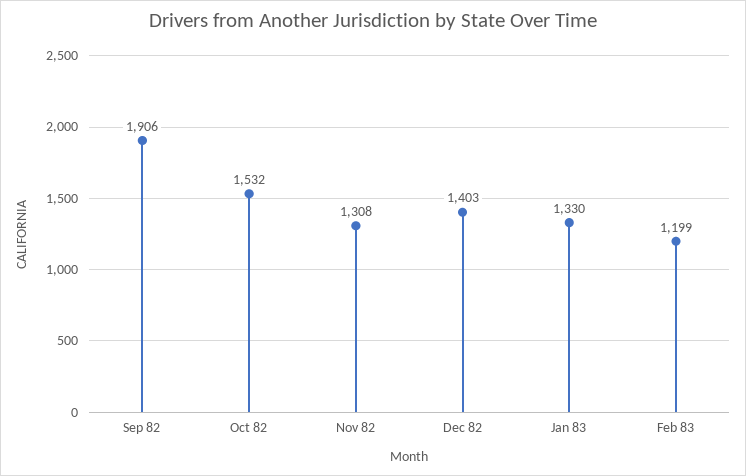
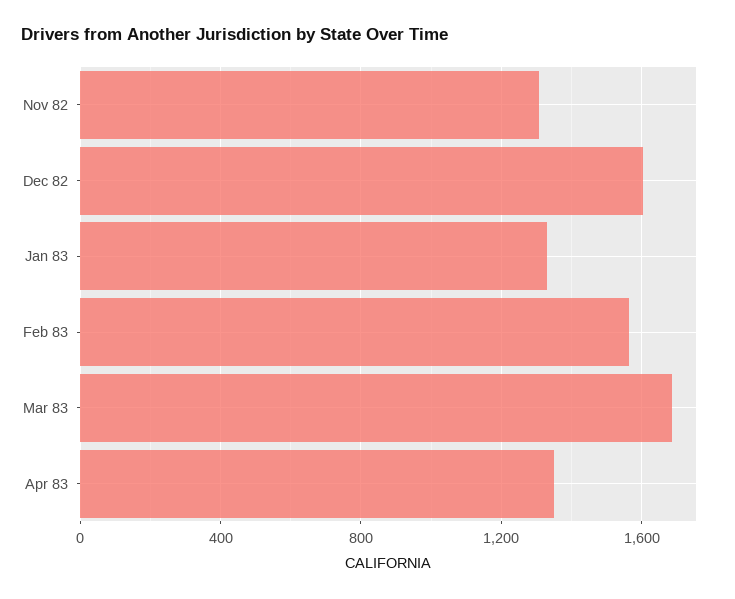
Sep 82: 1906 -> none
Oct 82: 1532 -> none
Dec 82: 1403 -> 1600
Feb 83: 1199 -> 1550
Mar 83: none -> 1700
Apr 83: none -> 1350

